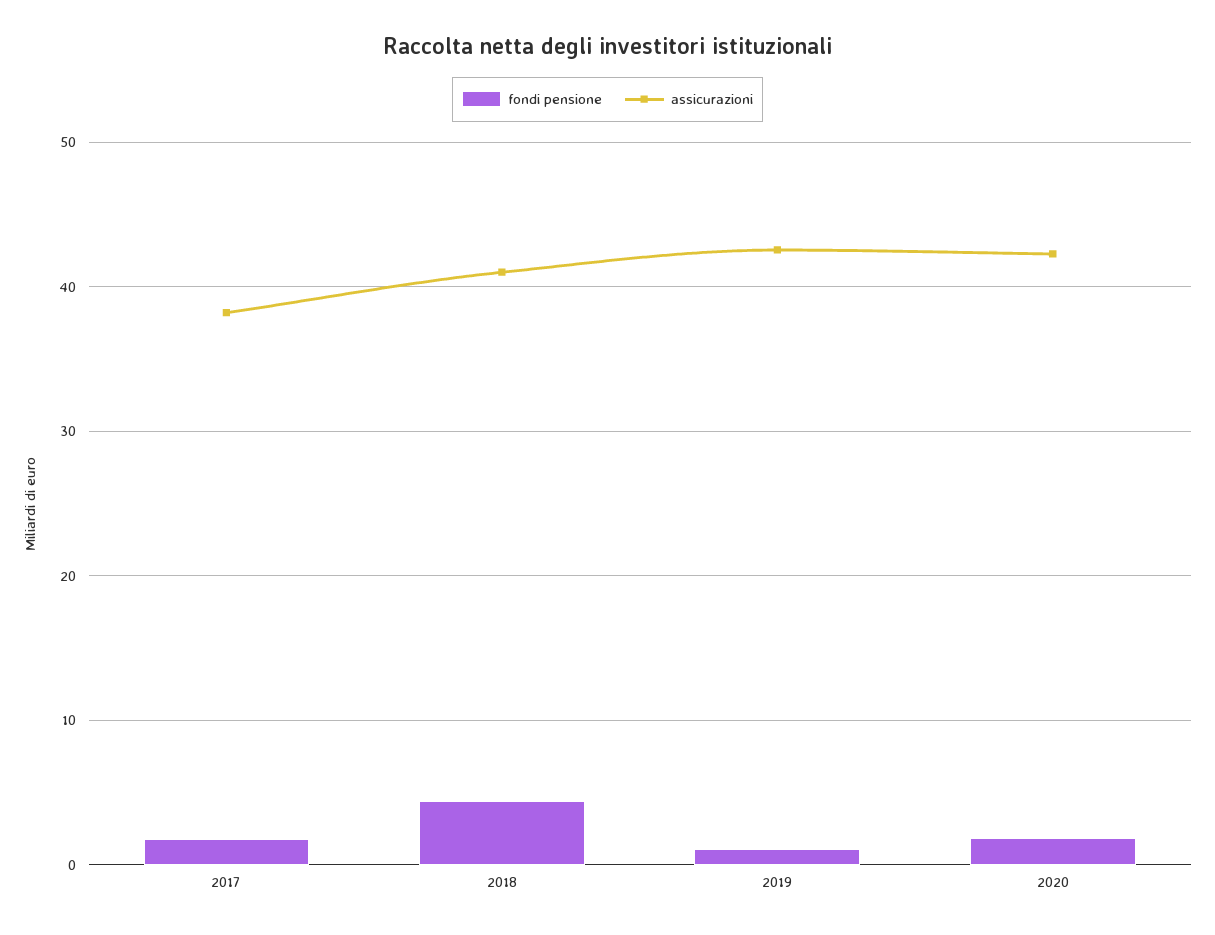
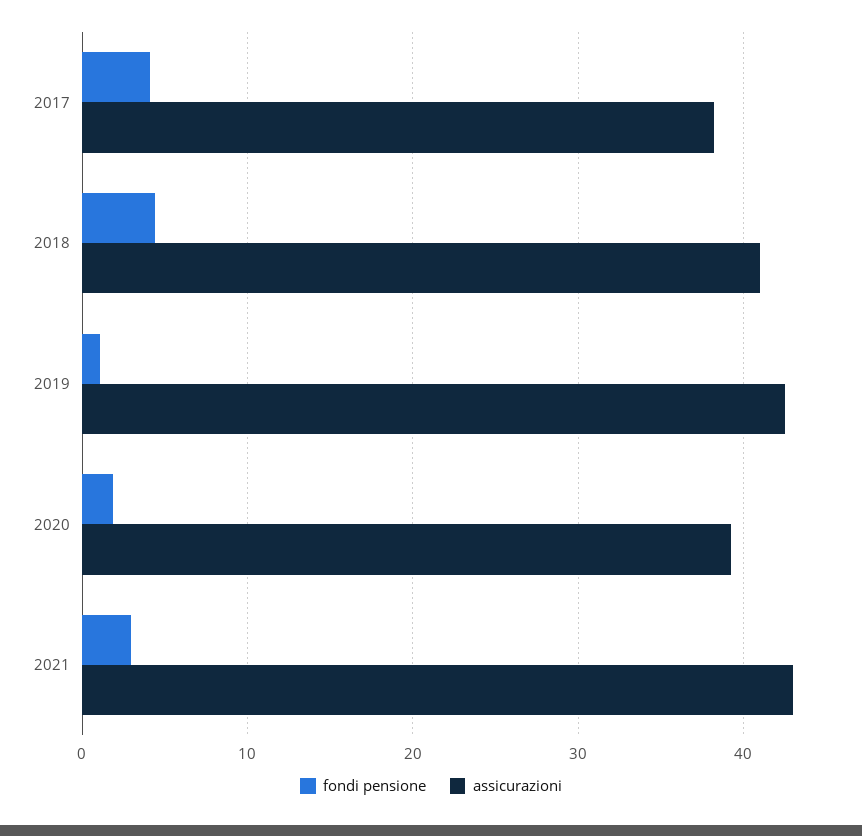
fondi pensione, 2017: 2 -> 4
assicurazioni, 2020: 42 -> 39
fondi pensione, 2021: none -> 3
assicurazioni, 2021: none -> 43

